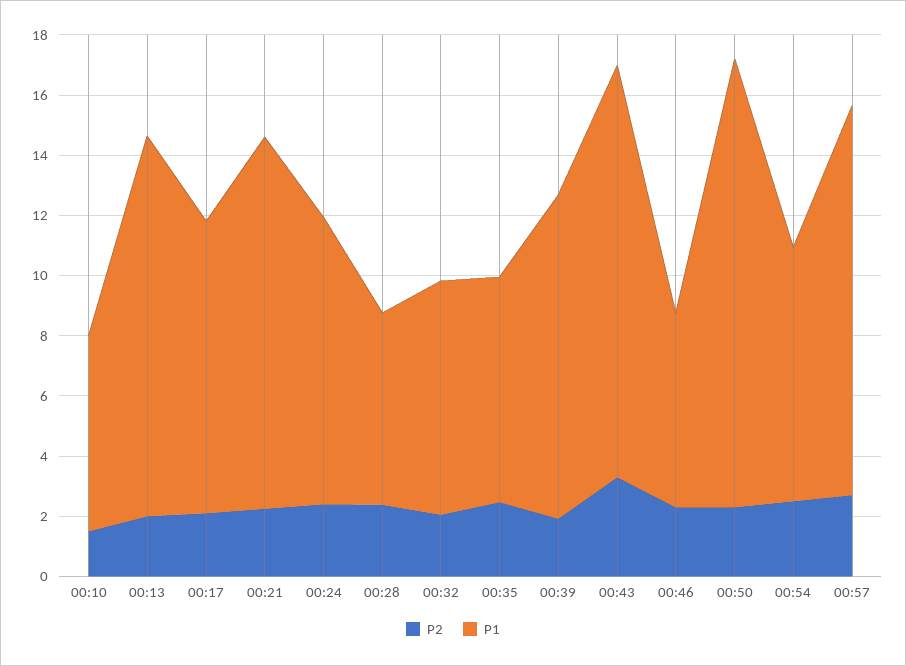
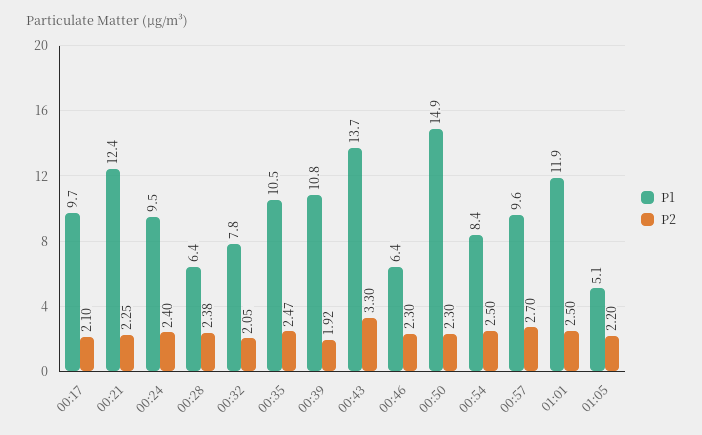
P2, 00:10: 1.5 -> none
P1, 00:10: 6.5 -> none
P2, 00:13: 2 -> none
P1, 00:13: 12.5 -> none
P1, 00:35: 7.5 -> 10.5
P1, 00:57: 13 -> 9.6
P1, 01:01: none -> 11.9
P2, 01:01: none -> 2.5
P1, 01:05: none -> 5.1
P2, 01:05: none -> 2.2

